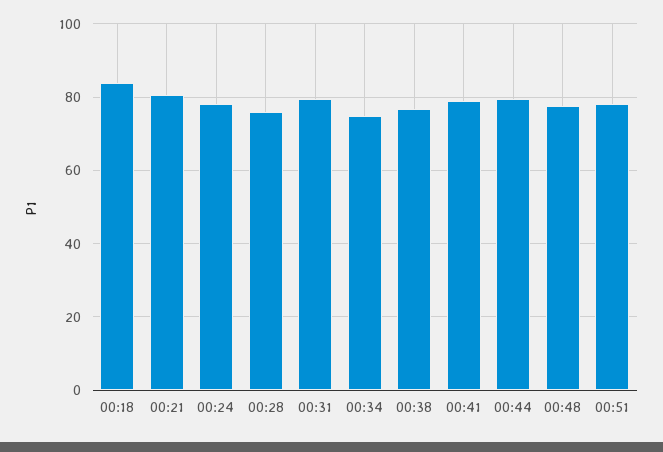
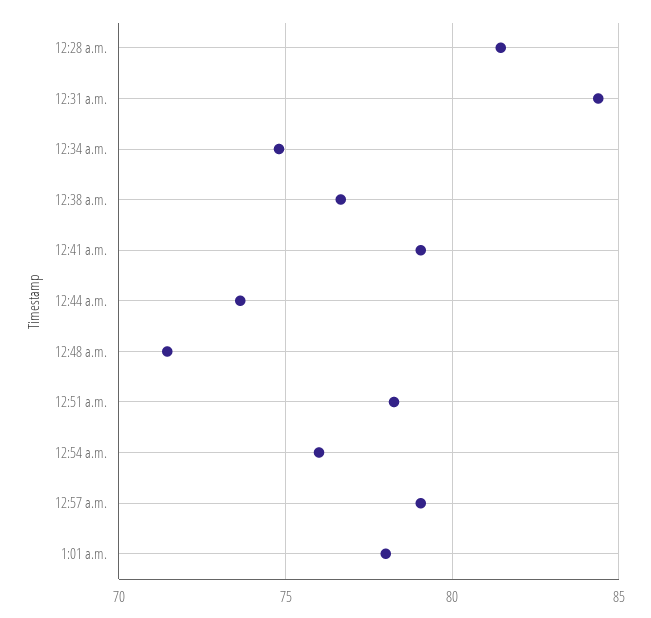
00:18: 84 -> none
00:21: 80 -> none
00:24: 78 -> none
00:28: 76 -> 81.5
00:31: 80 -> 84.5
00:44: 80 -> 73.5
00:48: 78 -> 71.5
12:54 a.m.: none -> 76
12:57 a.m.: none -> 79
1:01 a.m.: none -> 78

